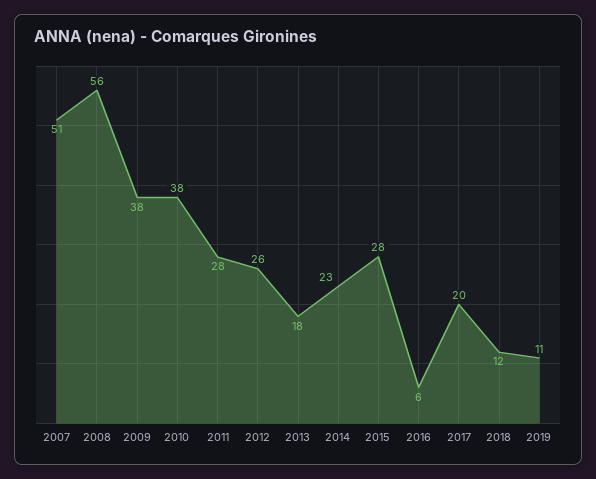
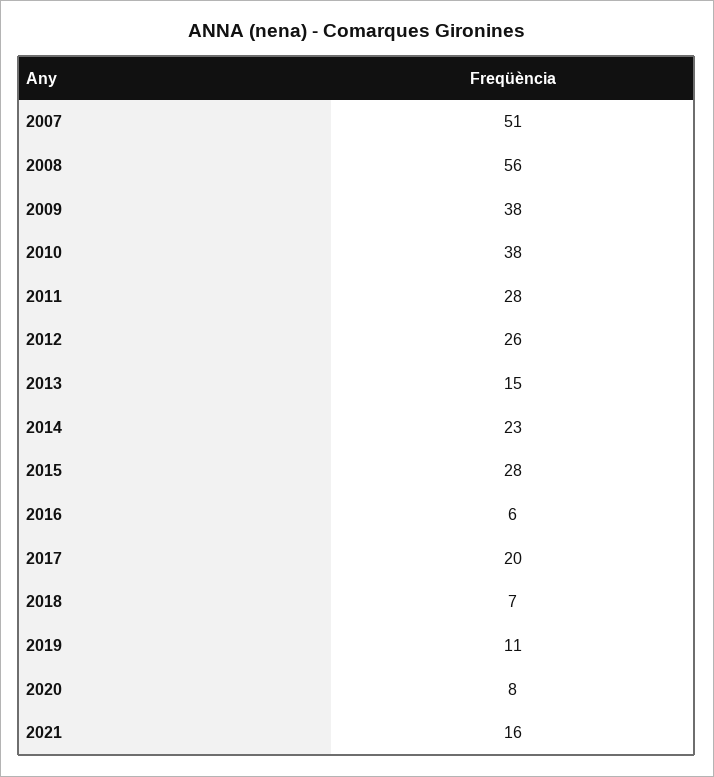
2013: 18 -> 15
2018: 12 -> 7
2020: none -> 8
2021: none -> 16

